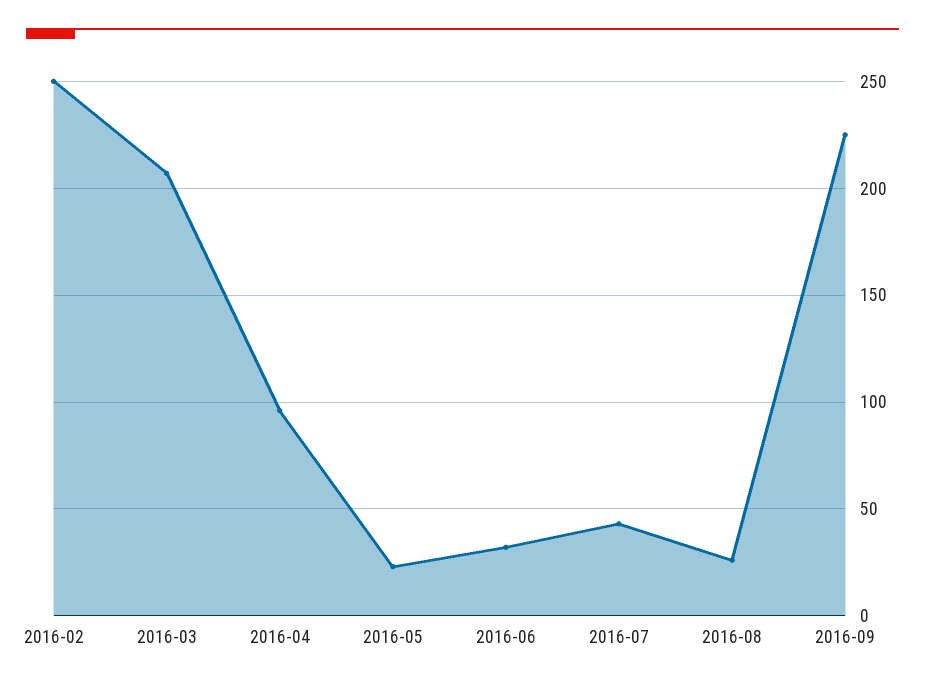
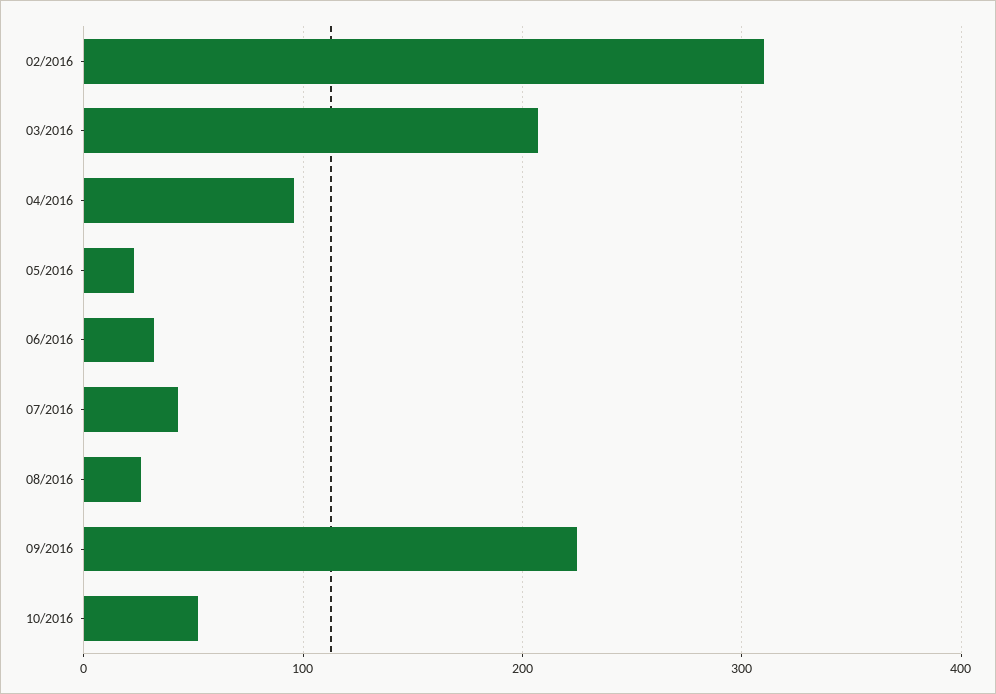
2016-02: 250 -> 310
10/2016: none -> 50

